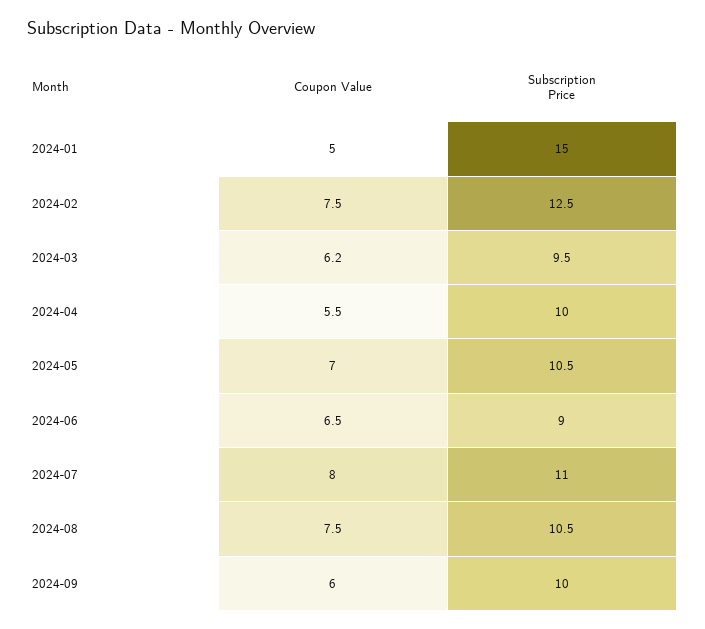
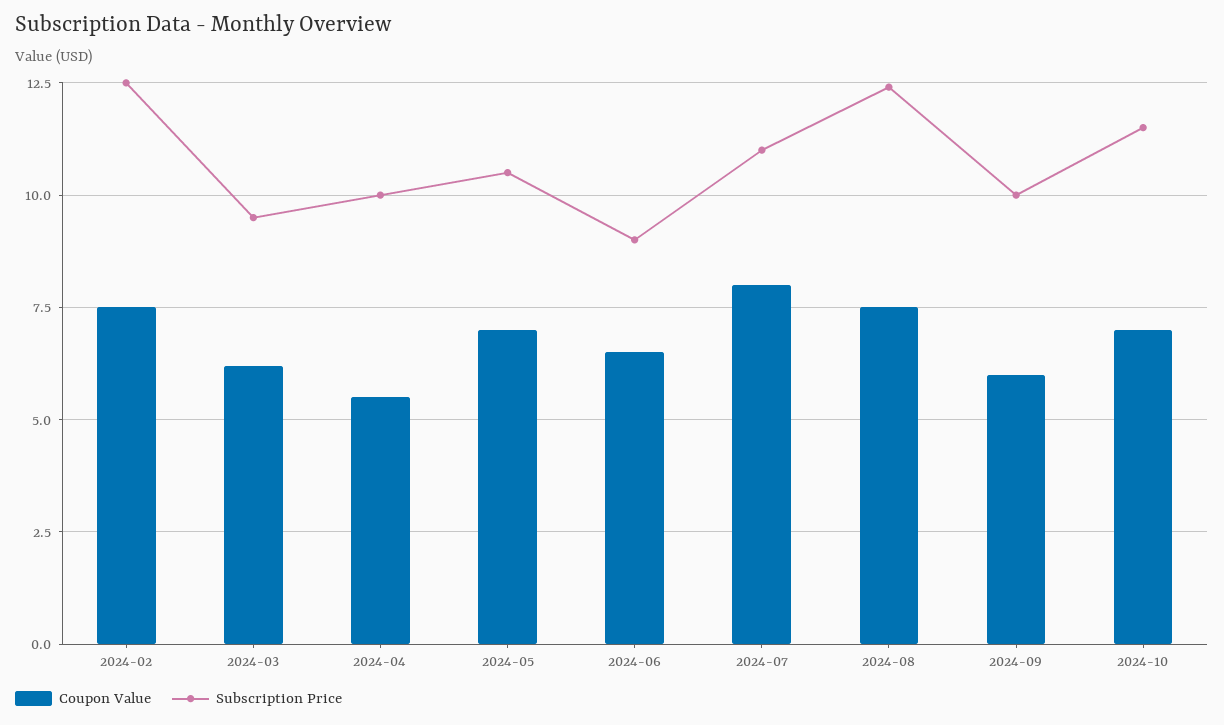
Coupon Value, 2024-01: 5 -> none
Subscription Price, 2024-01: 15 -> none
Subscription Price, 2024-08: 10.5 -> 12.5
Coupon Value, 2024-10: none -> 7
Subscription Price, 2024-10: none -> 11.5

